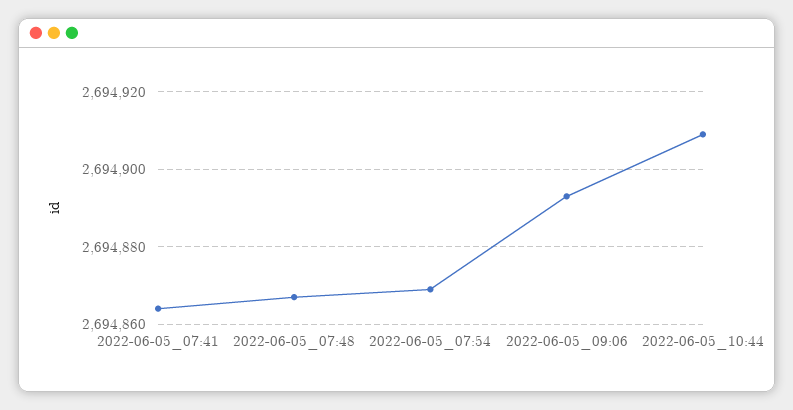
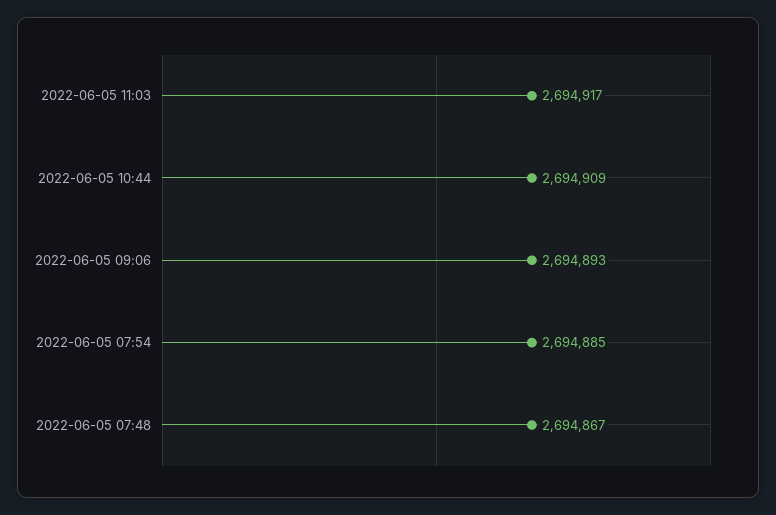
2022-06-05_07:41: 2694865 -> none
2022-06-05_07:54: 2694870 -> 2694885
2022-06-05 11:03: none -> 2694917

